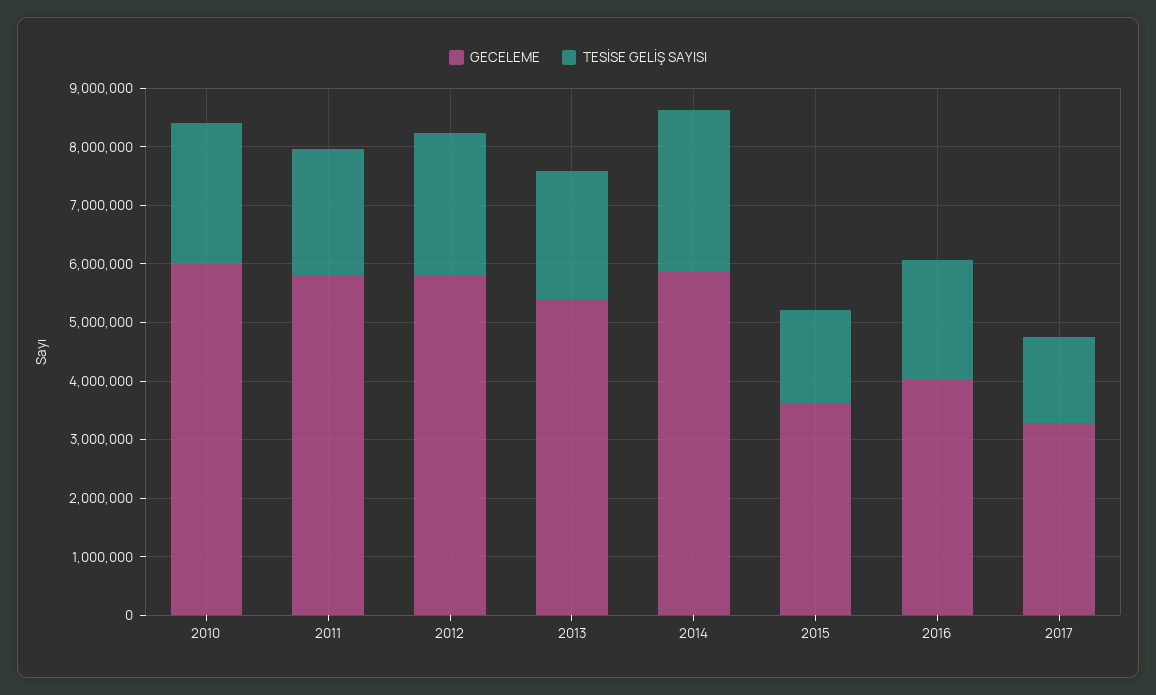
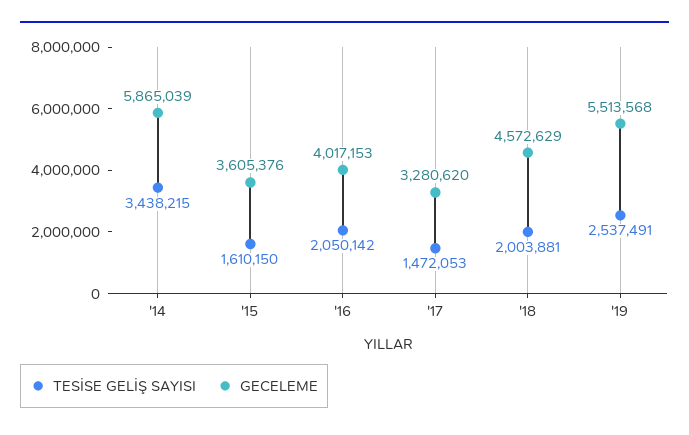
GECELEME, 2010: 6000000 -> none
TESİSE GELİŞ SAYISI, 2010: 2400000 -> none
GECELEME, 2011: 5800000 -> none
TESİSE GELİŞ SAYISI, 2011: 2200000 -> none
GECELEME, 2012: 5800000 -> none
TESİSE GELİŞ SAYISI, 2012: 2400000 -> none
GECELEME, 2013: 5400000 -> none
TESİSE GELİŞ SAYISI, 2013: 2200000 -> none
TESİSE GELİŞ SAYISI, 2014: 2800000 -> 3438215
TESİSE GELİŞ SAYISI, '18: none -> 2003881
GECELEME, '18: none -> 4572629
TESİSE GELİŞ SAYISI, '19: none -> 2537491
GECELEME, '19: none -> 5513568

